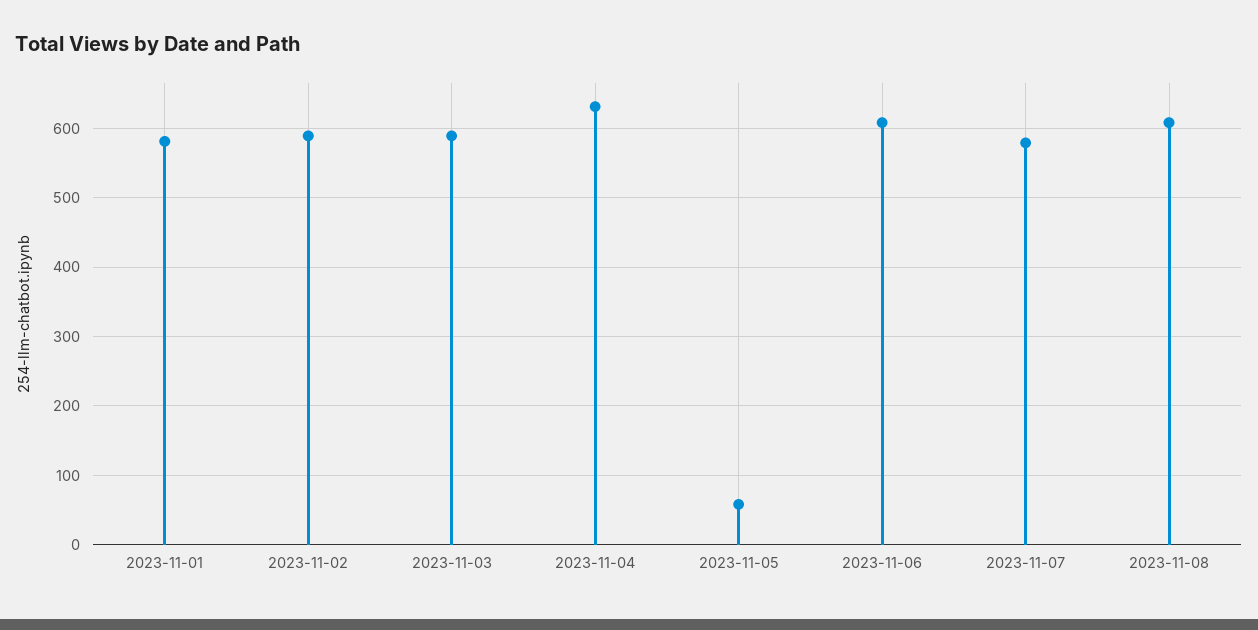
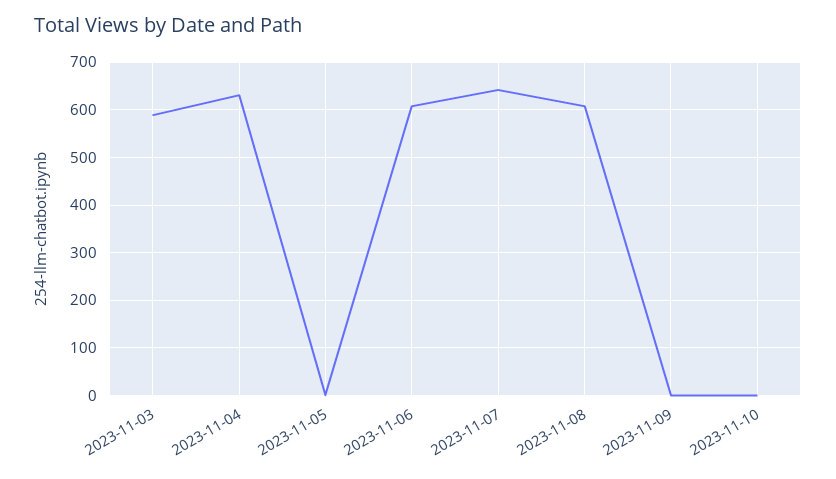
2023-11-01: 580 -> none
2023-11-02: 590 -> none
2023-11-05: 60 -> 0
2023-11-07: 580 -> 640
2023-11-09: none -> 0
2023-11-10: none -> 0

